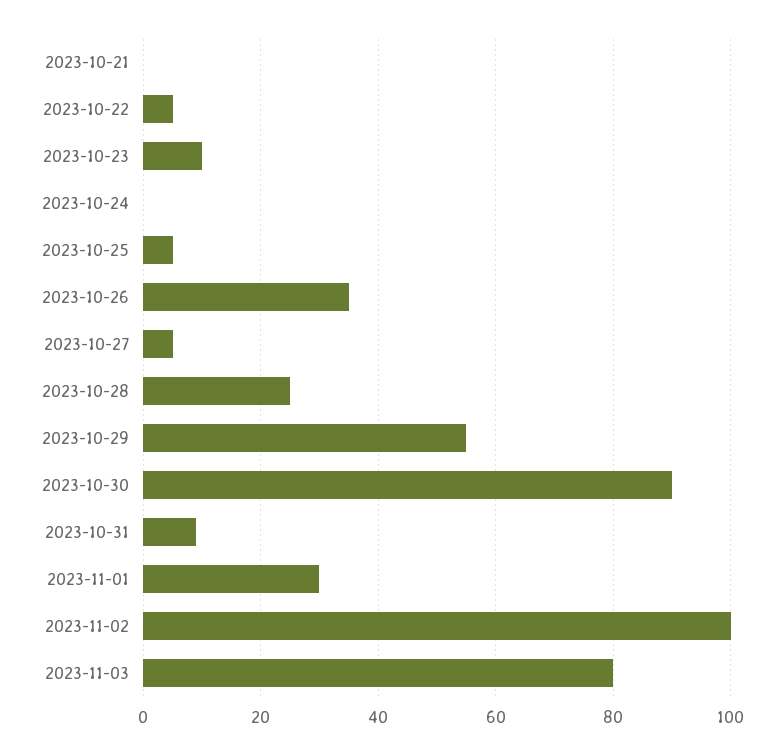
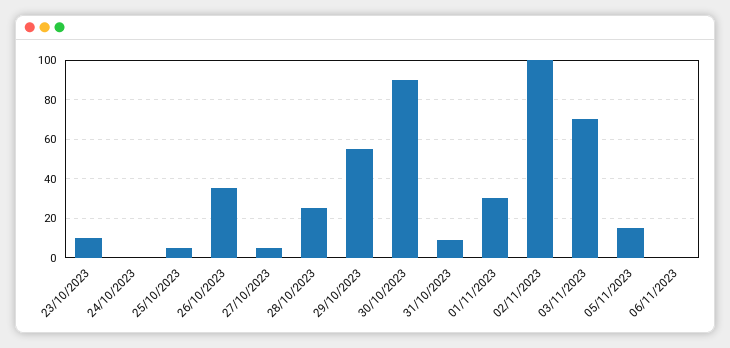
2023-10-21: 0 -> none
2023-10-22: 5 -> none
2023-11-03: 80 -> 70
05/11/2023: none -> 15
06/11/2023: none -> 0

